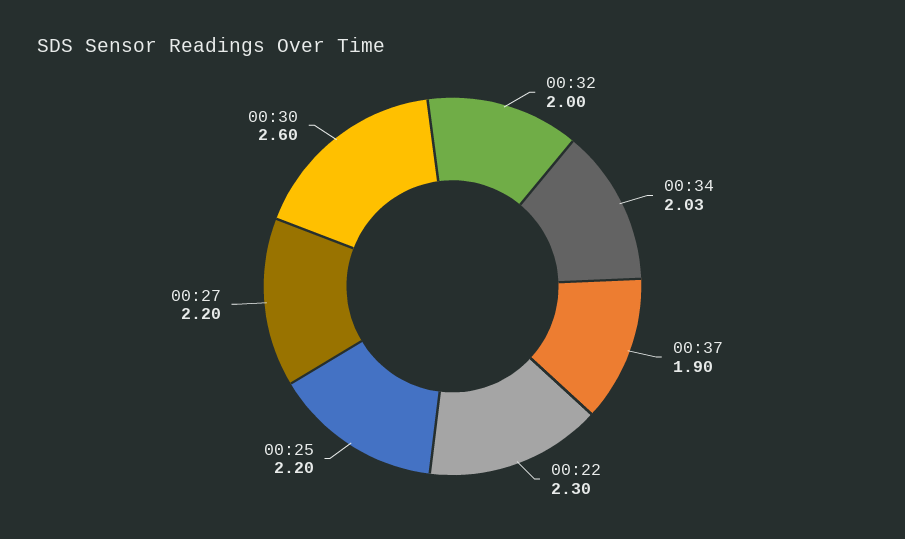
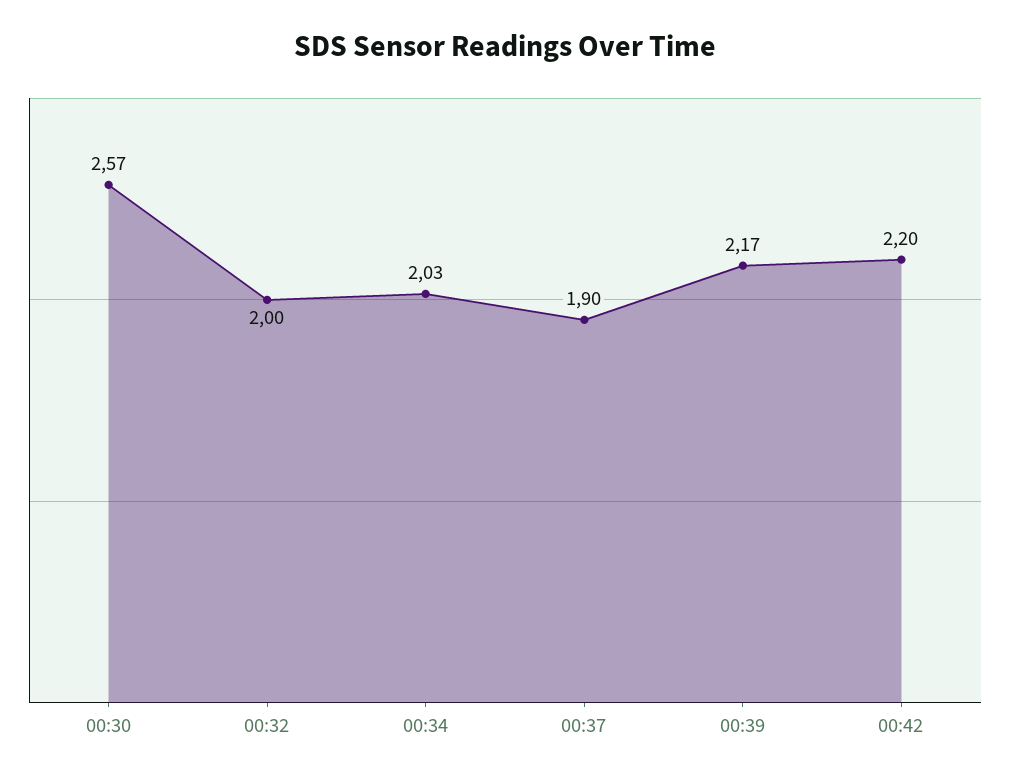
00:22: 2.3 -> none
00:25: 2.2 -> none
00:27: 2.2 -> none
00:30: 2.6 -> 2.57
00:39: none -> 2.17
00:42: none -> 2.2

